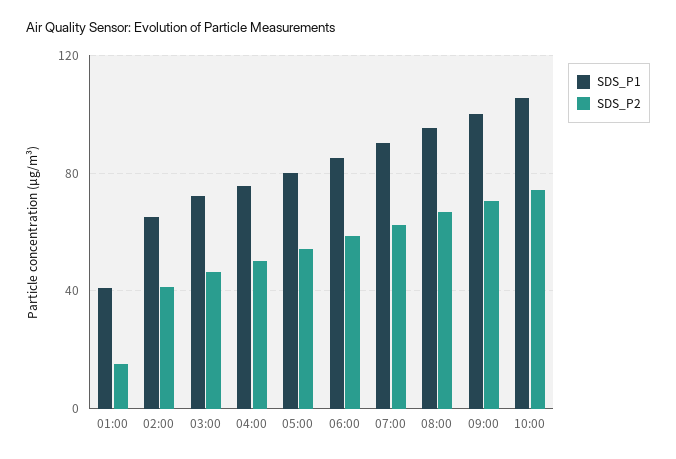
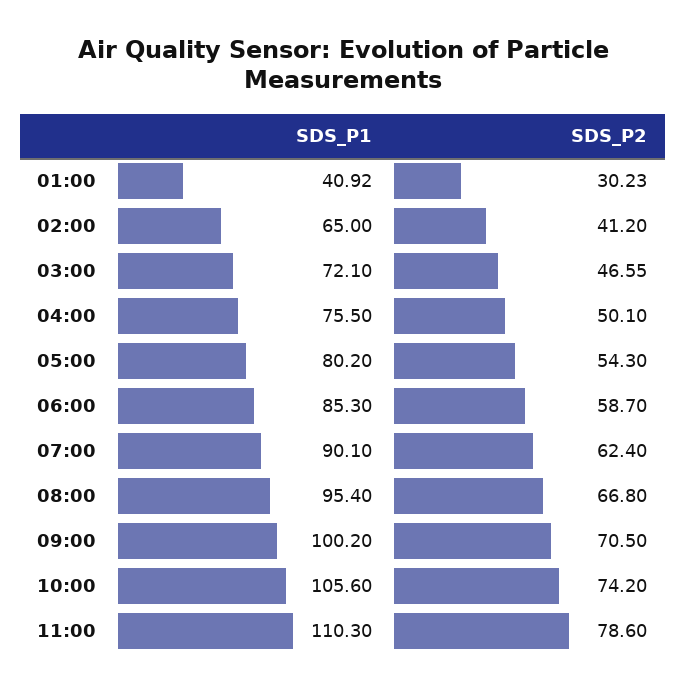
SDS_P2, 01:00: 15 -> 30.23
SDS_P1, 11:00: none -> 110.3
SDS_P2, 11:00: none -> 78.6

